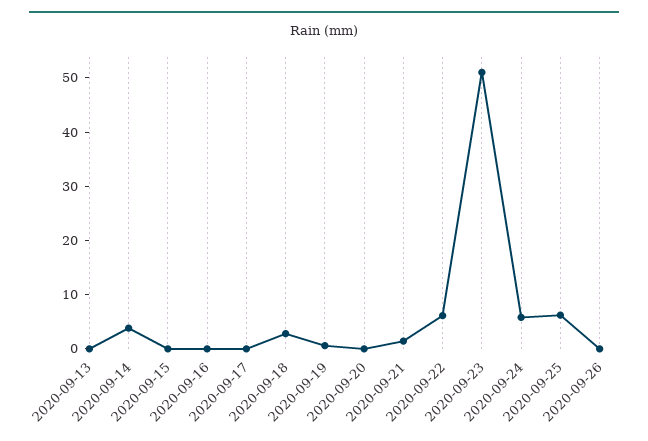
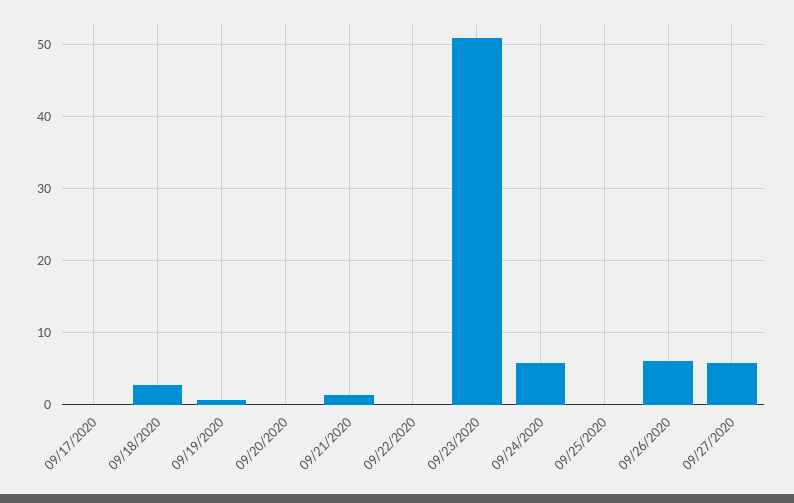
2020-09-13: 0 -> none
2020-09-14: 4 -> none
2020-09-15: 0 -> none
2020-09-16: 0 -> none
2020-09-22: 6 -> 0
2020-09-25: 6 -> 0
2020-09-26: 0 -> 6
09/27/2020: none -> 6

